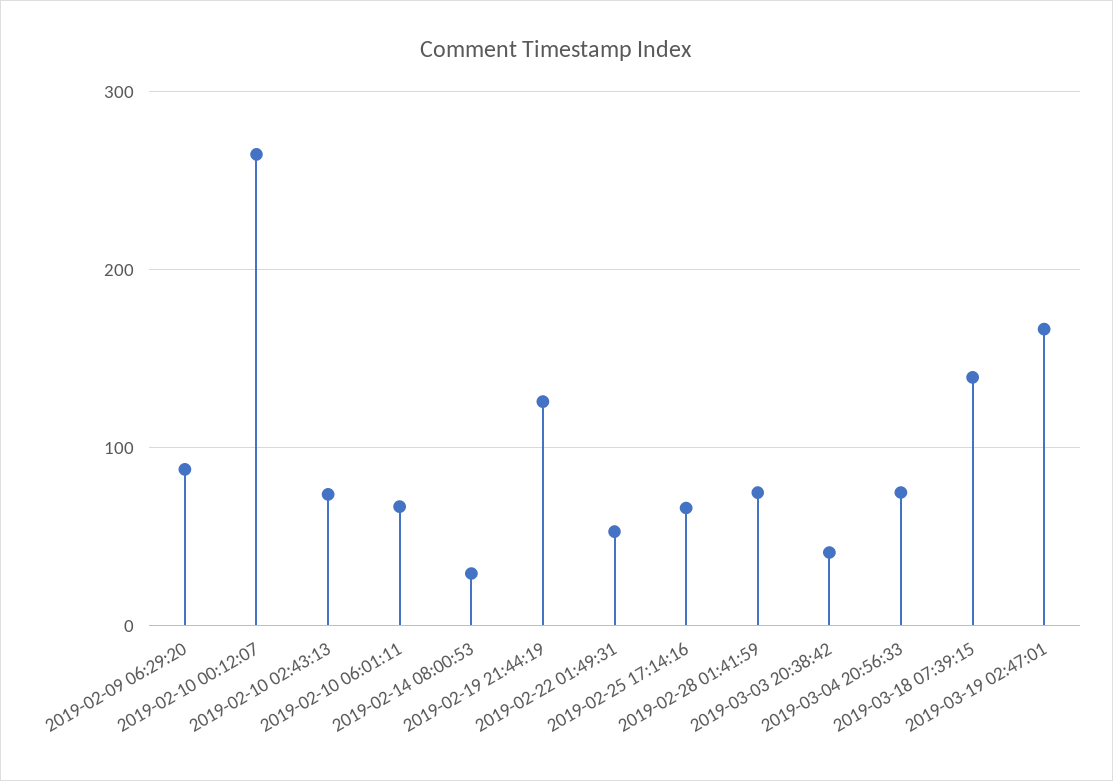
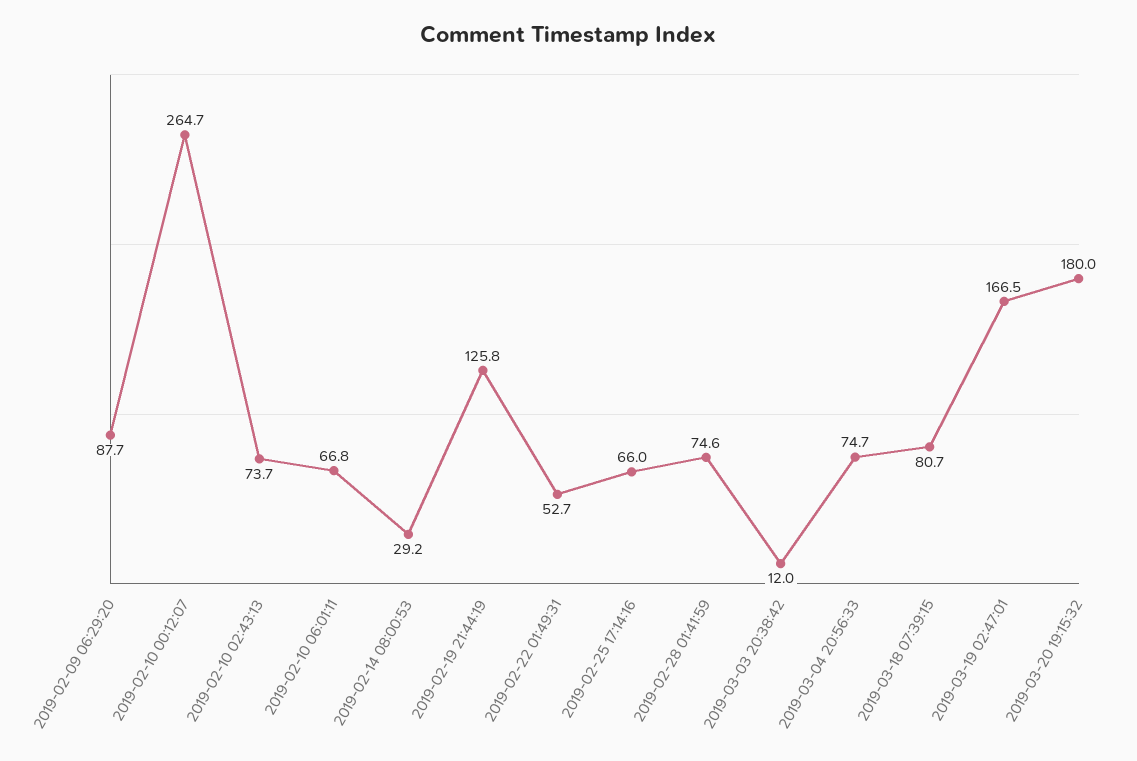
2019-03-03 20:38:42: 40 -> 12
2019-03-18 07:39:15: 140 -> 80.7
2019-03-20 19:15:32: none -> 180

